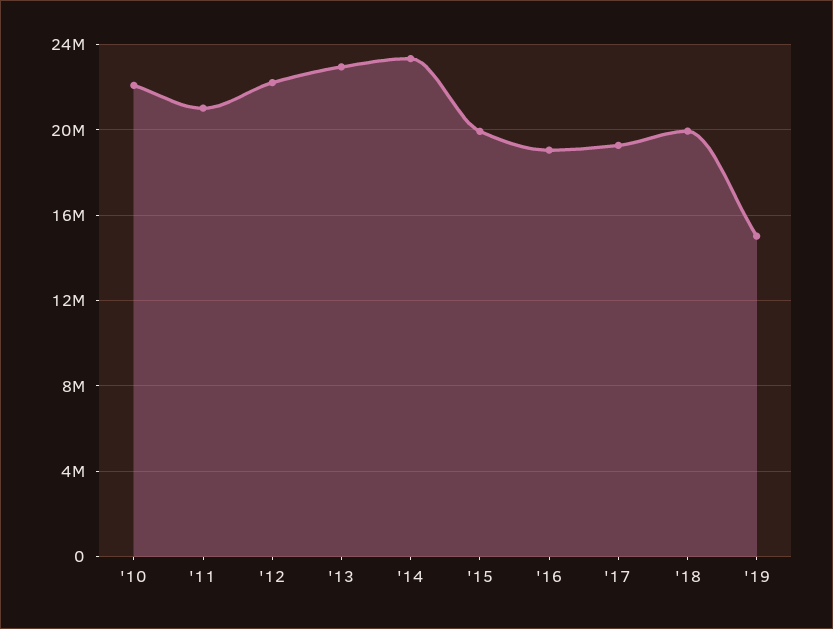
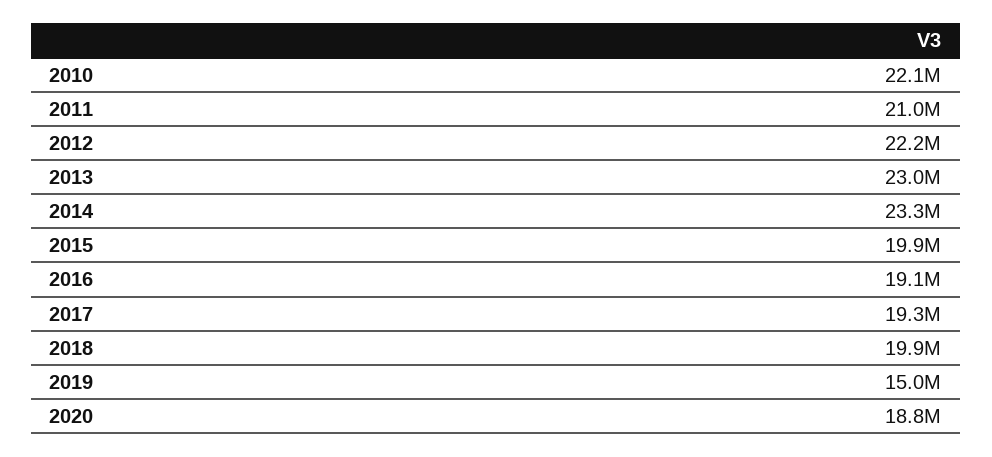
2020: none -> 18800000

